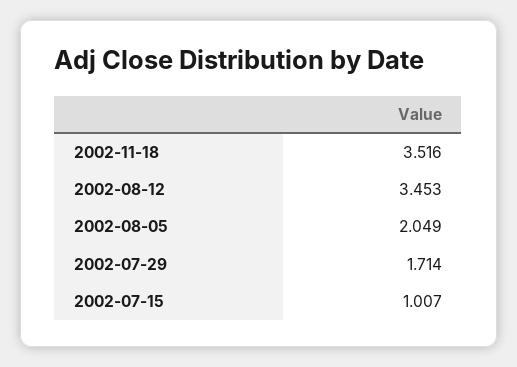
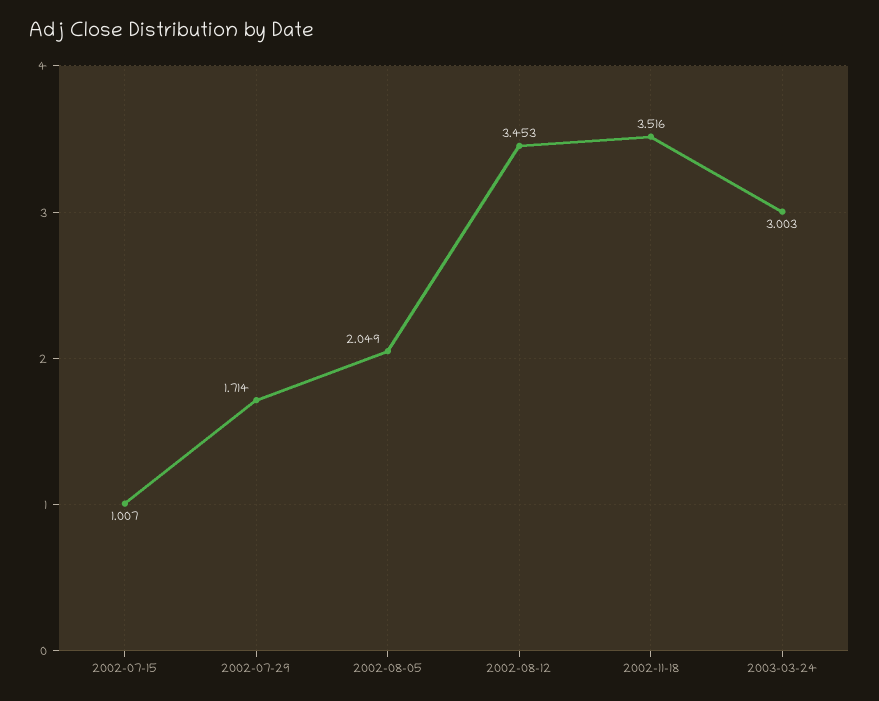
2003-03-24: none -> 3.003

